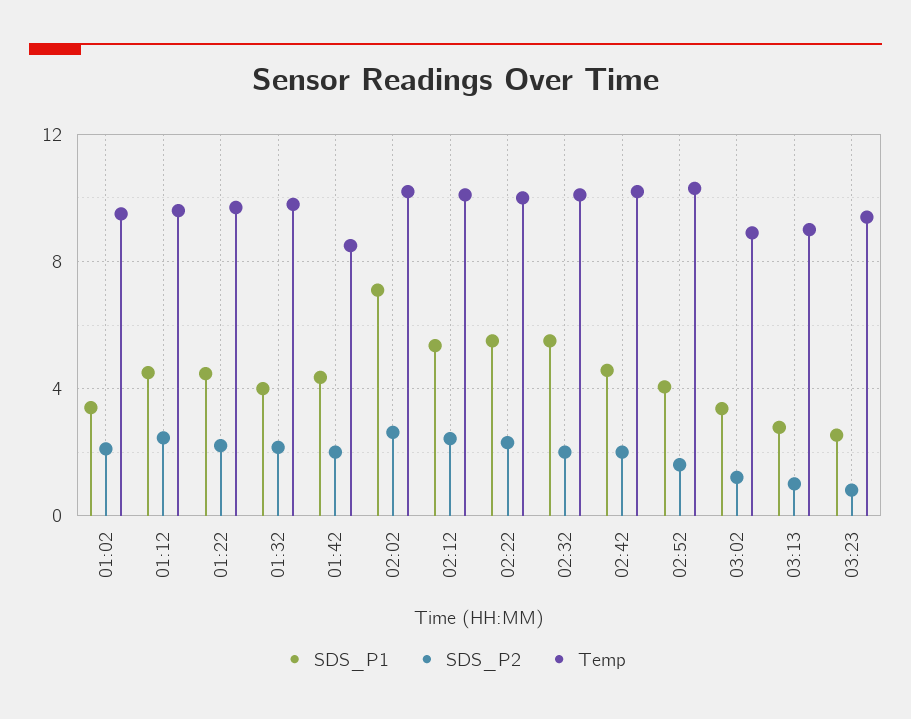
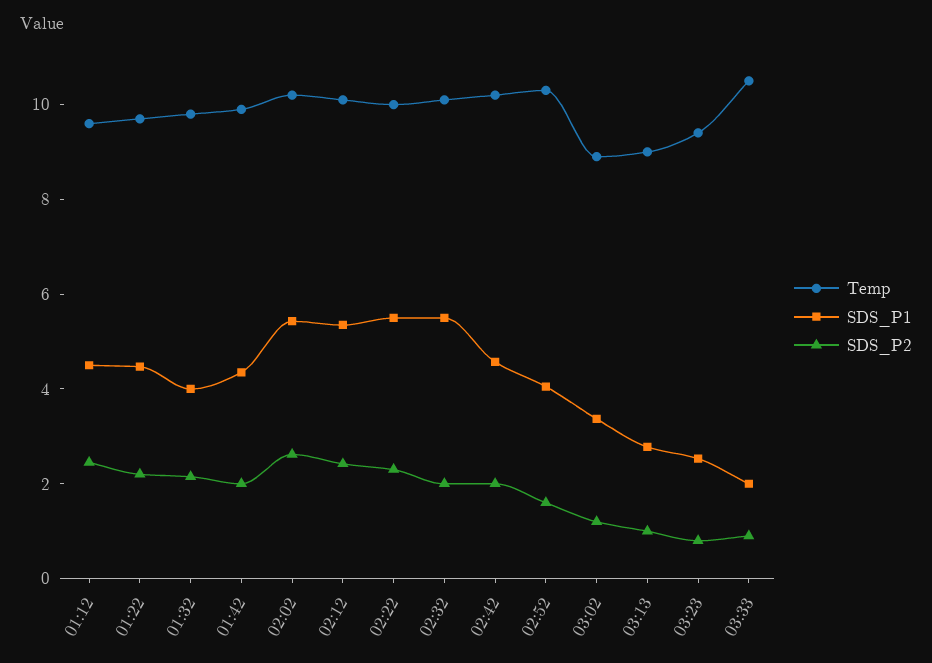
SDS_P1, 01:02: 3.5 -> none
SDS_P2, 01:02: 2 -> none
Temp, 01:02: 9.5 -> none
Temp, 01:42: 8.5 -> 10
SDS_P1, 02:02: 7 -> 5.5
Temp, 03:33: none -> 10.5
SDS_P1, 03:33: none -> 2
SDS_P2, 03:33: none -> 1

